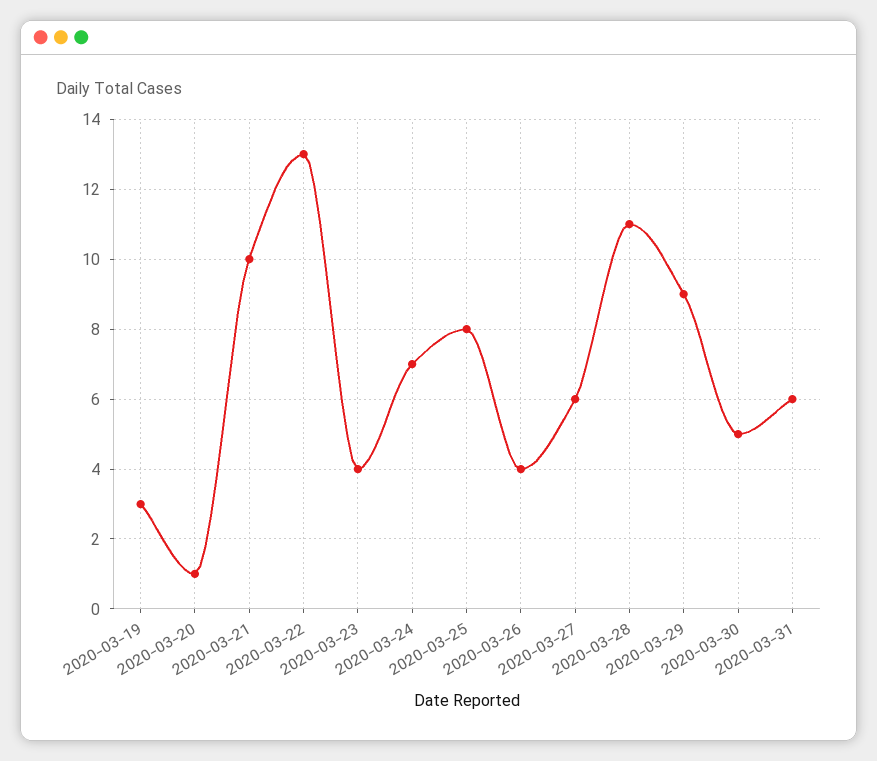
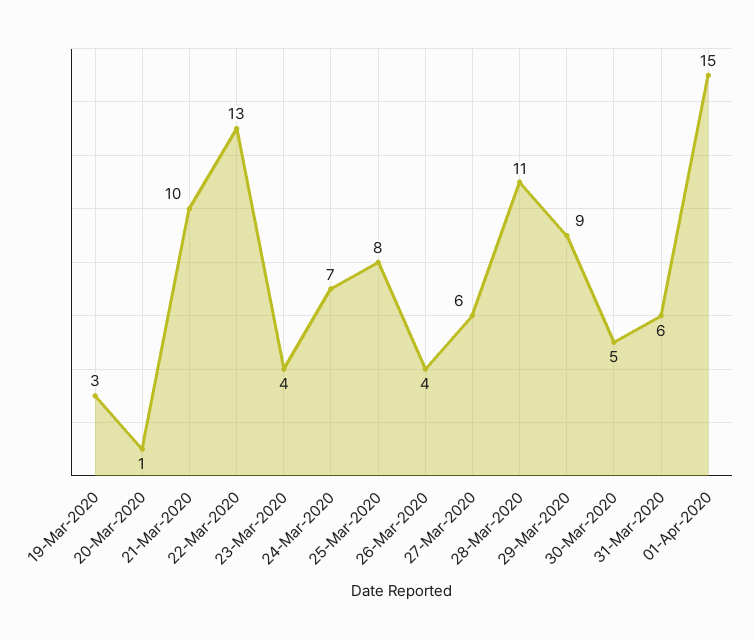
01-Apr-2020: none -> 15

